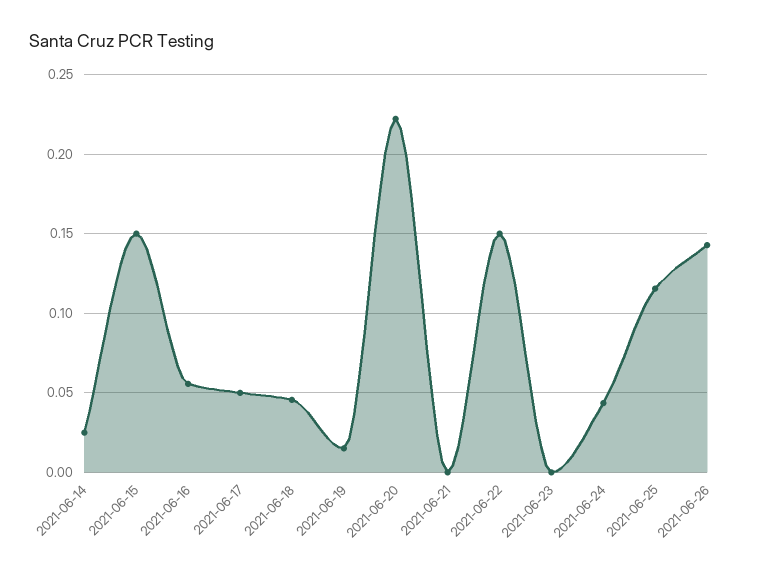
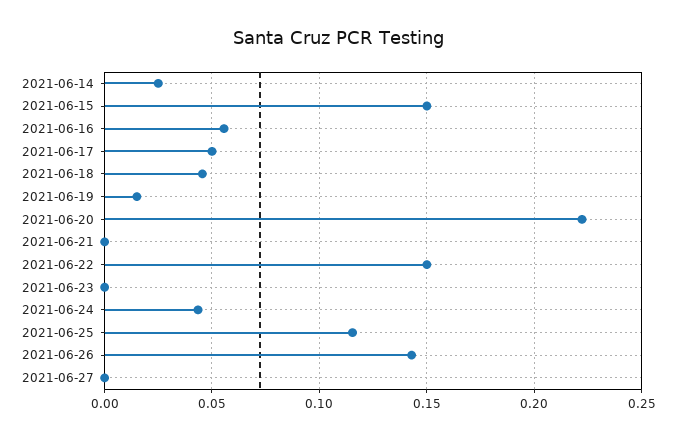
2021-06-27: none -> 0

